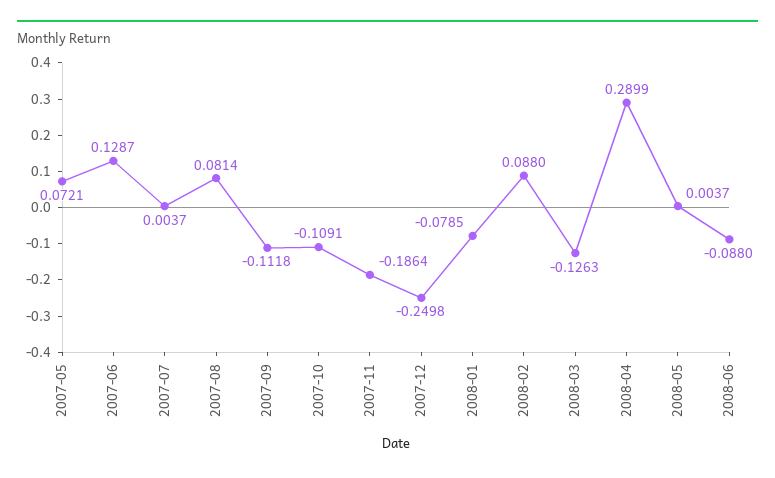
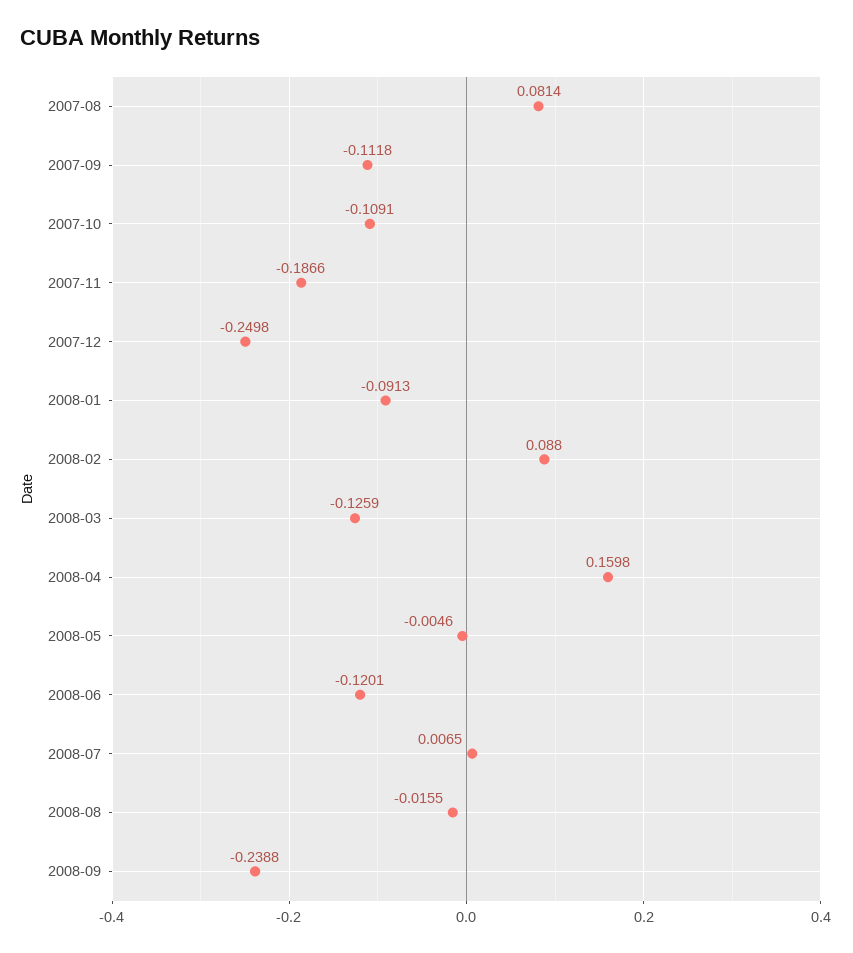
2007-05: 0.0721 -> none
2007-06: 0.1287 -> none
2007-07: 0.0037 -> none
2007-11: -0.1864 -> -0.1866
2008-01: -0.0785 -> -0.0913
2008-03: -0.1263 -> -0.1259
2008-04: 0.2899 -> 0.1598
2008-05: 0.0037 -> -0.0046
2008-06: -0.088 -> -0.1201
2008-07: none -> 0.0065
2008-08: none -> -0.0155
2008-09: none -> -0.2388

